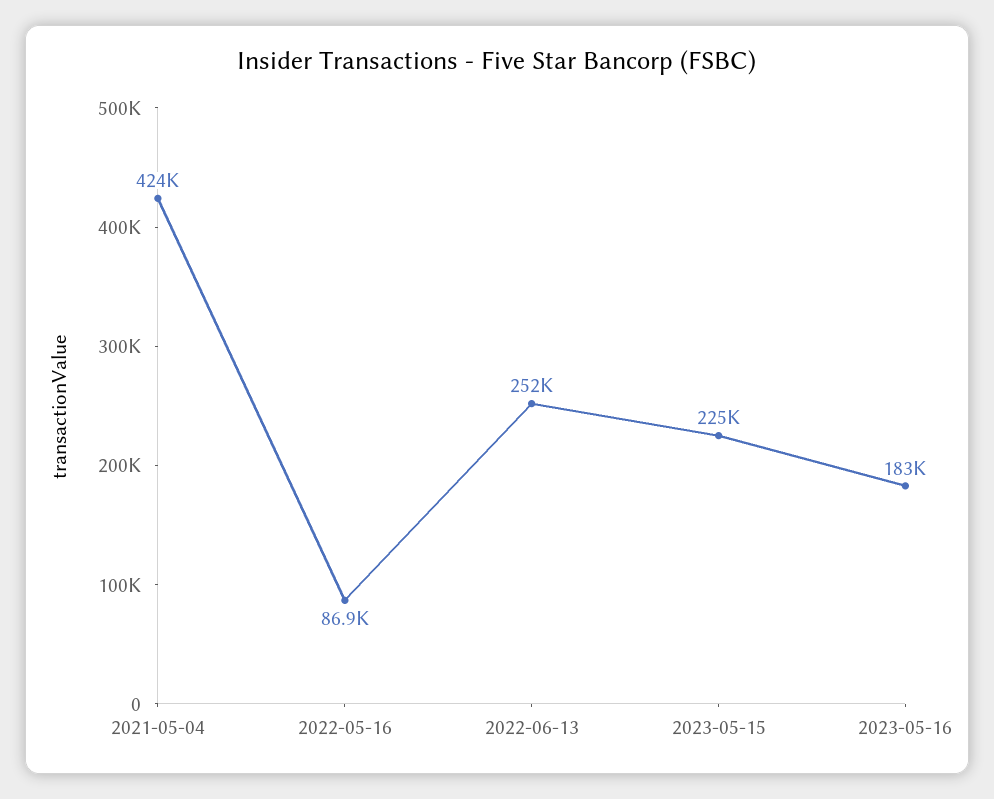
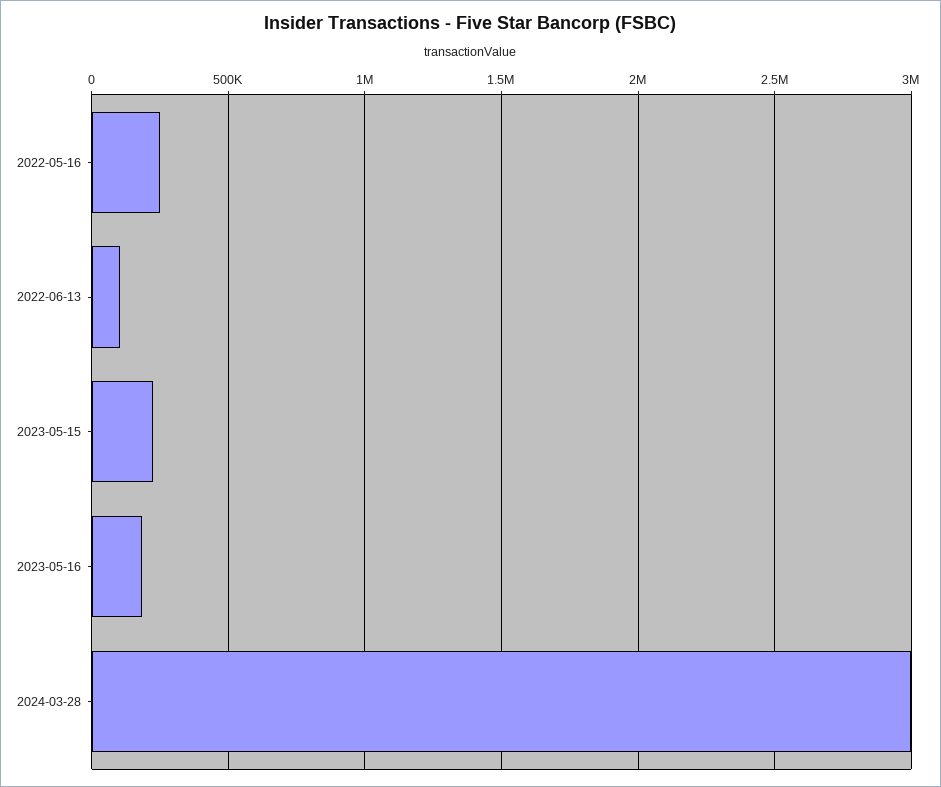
2021-05-04: 424000 -> none
2022-05-16: 86900 -> 250000
2022-06-13: 252000 -> 100000
2024-03-28: none -> 3000000

